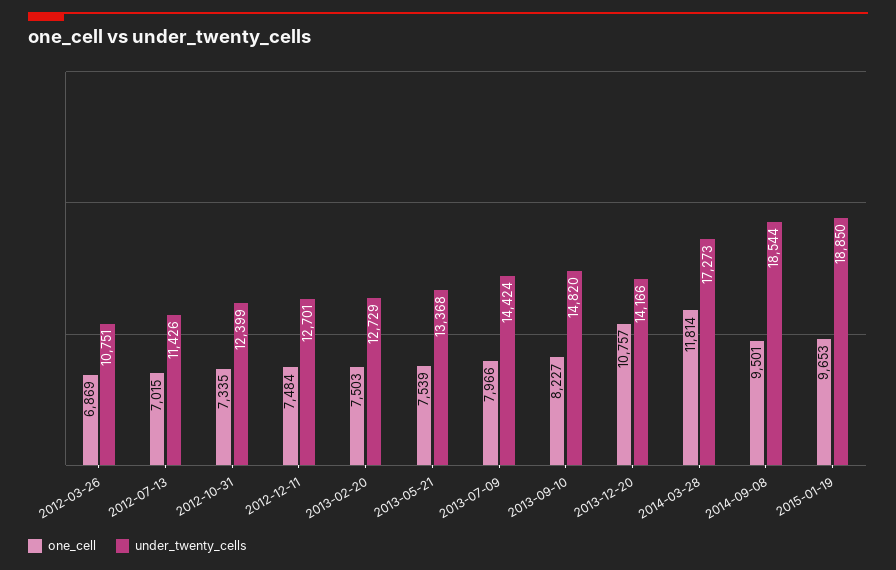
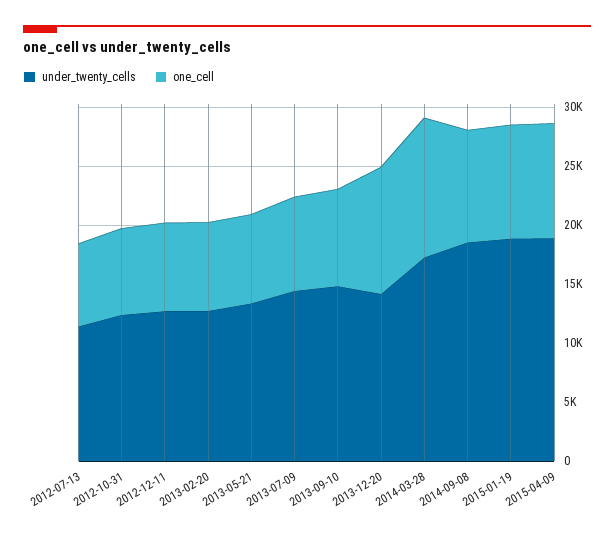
one_cell, 2012-03-26: 6869 -> none
under_twenty_cells, 2012-03-26: 10751 -> none
under_twenty_cells, 2015-04-09: none -> 19000
one_cell, 2015-04-09: none -> 10000

